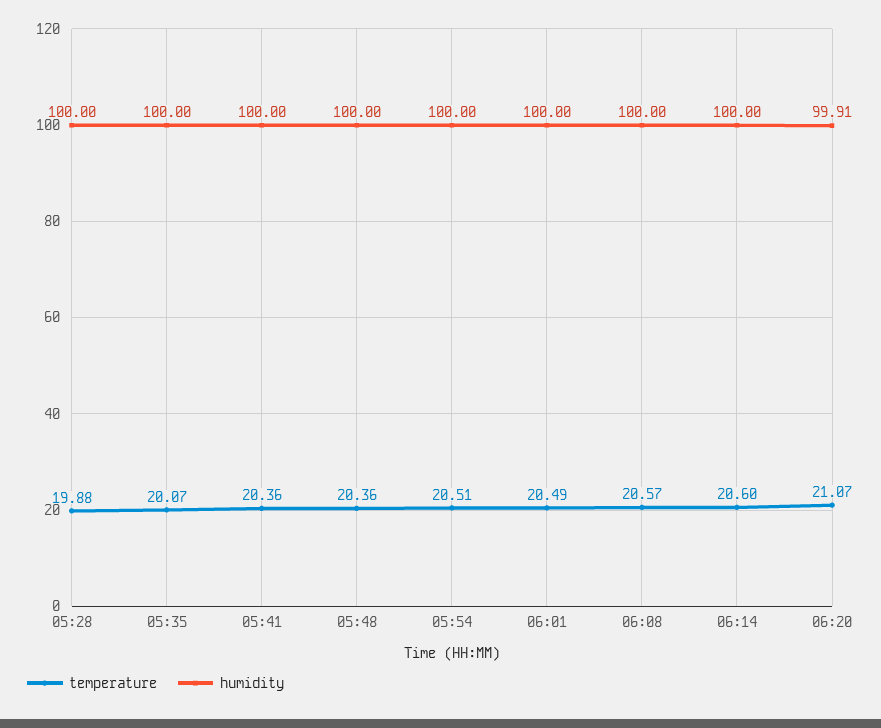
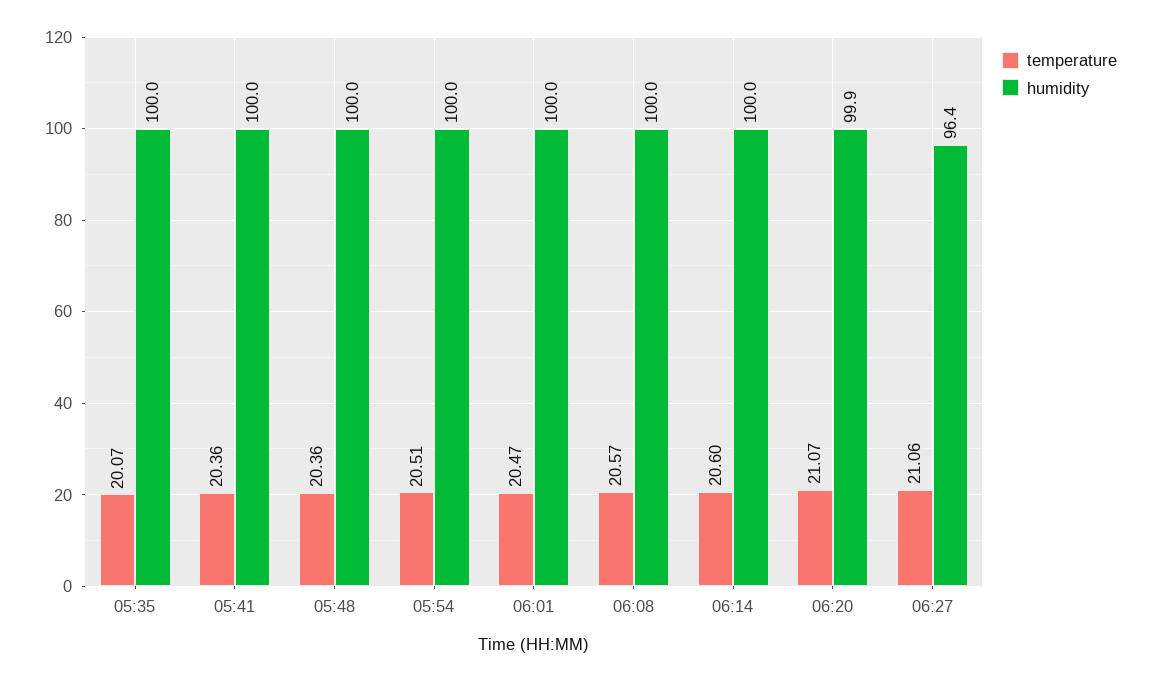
temperature, 05:28: 19.88 -> none
humidity, 05:28: 100 -> none
temperature, 06:01: 20.49 -> 20.47
temperature, 06:27: none -> 21.06
humidity, 06:27: none -> 96.4

